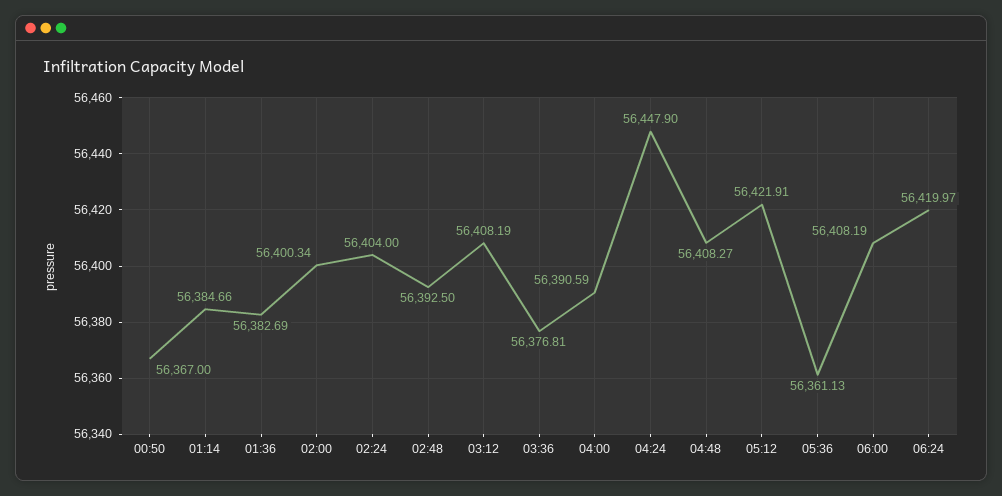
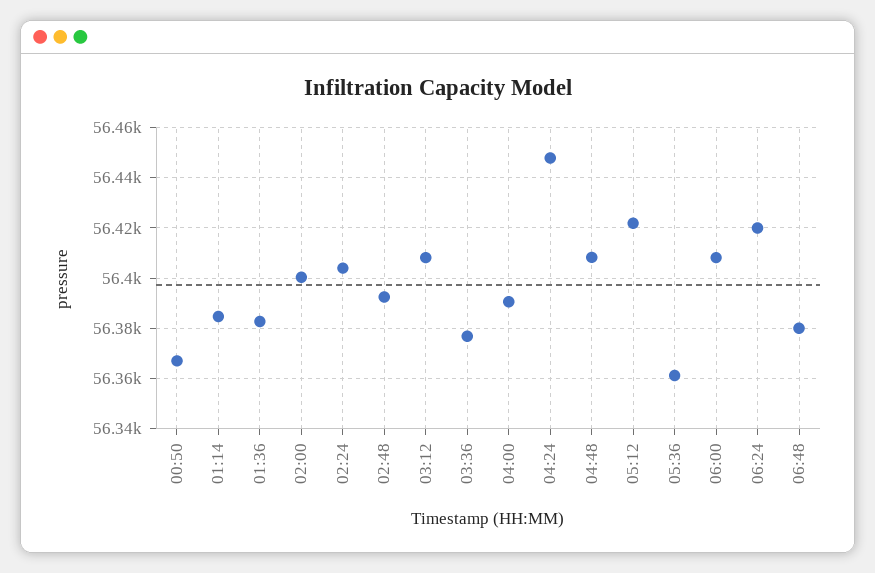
06:48: none -> 56380

